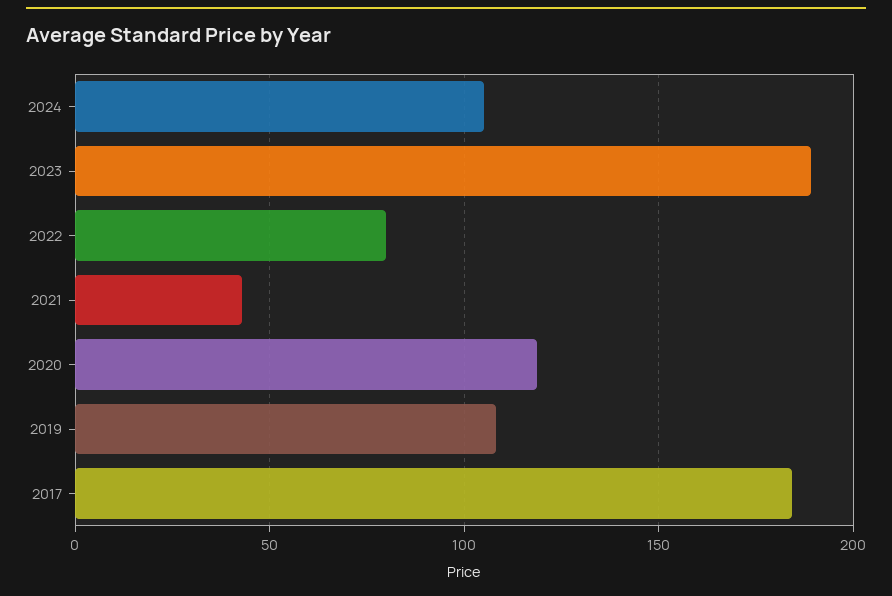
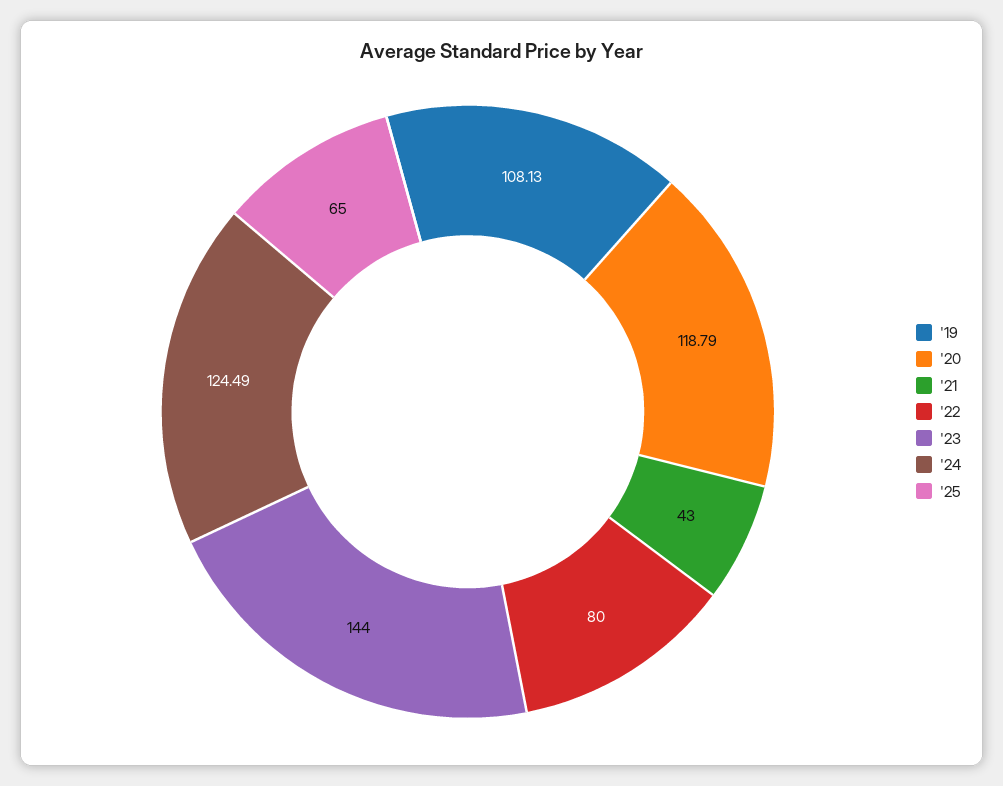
2024: 105 -> 124.49
2023: 190 -> 144
2017: 185 -> none
'25: none -> 65

